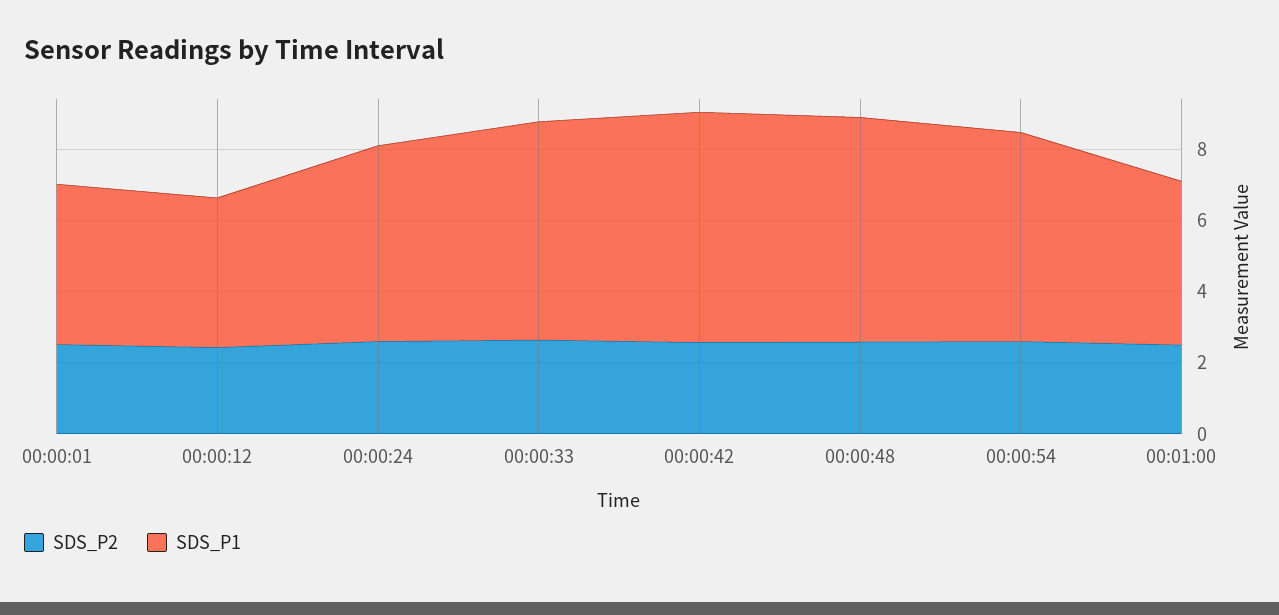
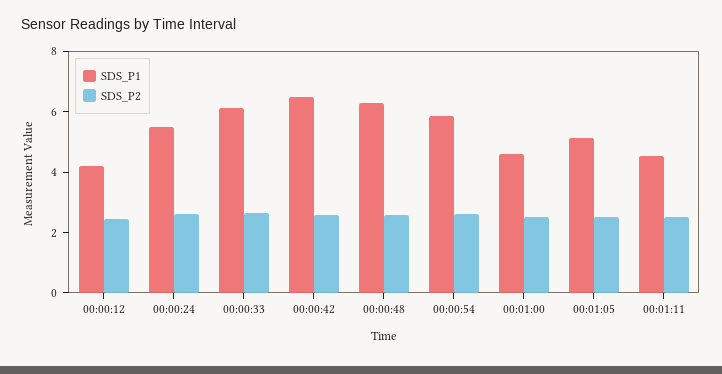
SDS_P2, 00:00:01: 2.5 -> none
SDS_P1, 00:00:01: 4.5 -> none
SDS_P1, 00:01:05: none -> 5
SDS_P2, 00:01:05: none -> 2.5
SDS_P1, 00:01:11: none -> 4.5
SDS_P2, 00:01:11: none -> 2.5

